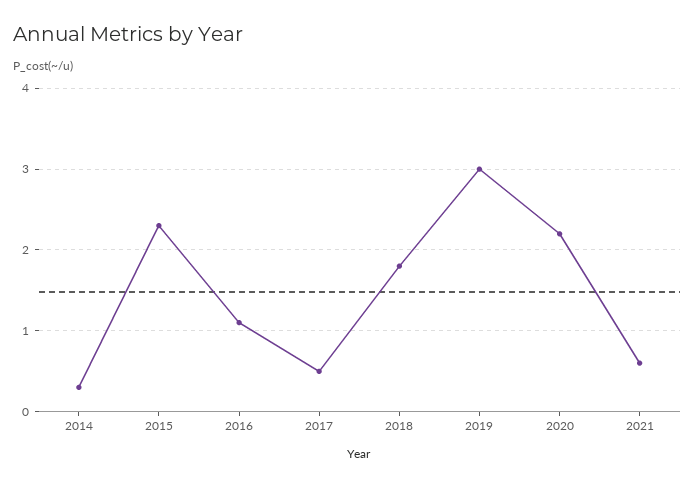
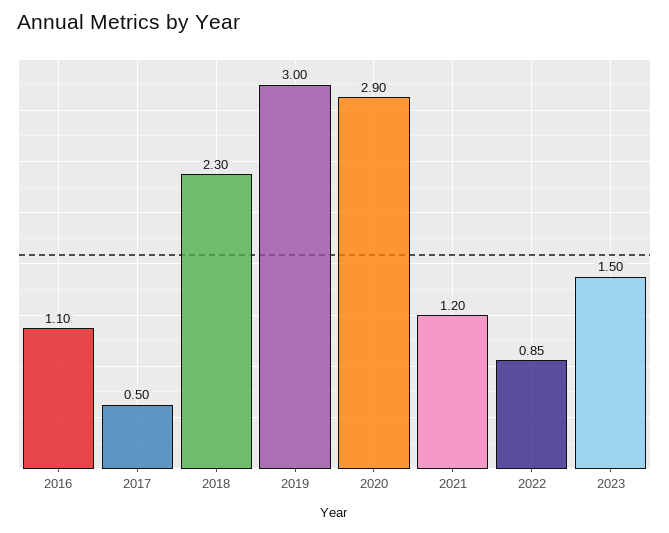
2014: 0.3 -> none
2015: 2.3 -> none
2018: 1.8 -> 2.3
2020: 2.2 -> 2.9
2021: 0.6 -> 1.2
2022: none -> 0.85
2023: none -> 1.5

